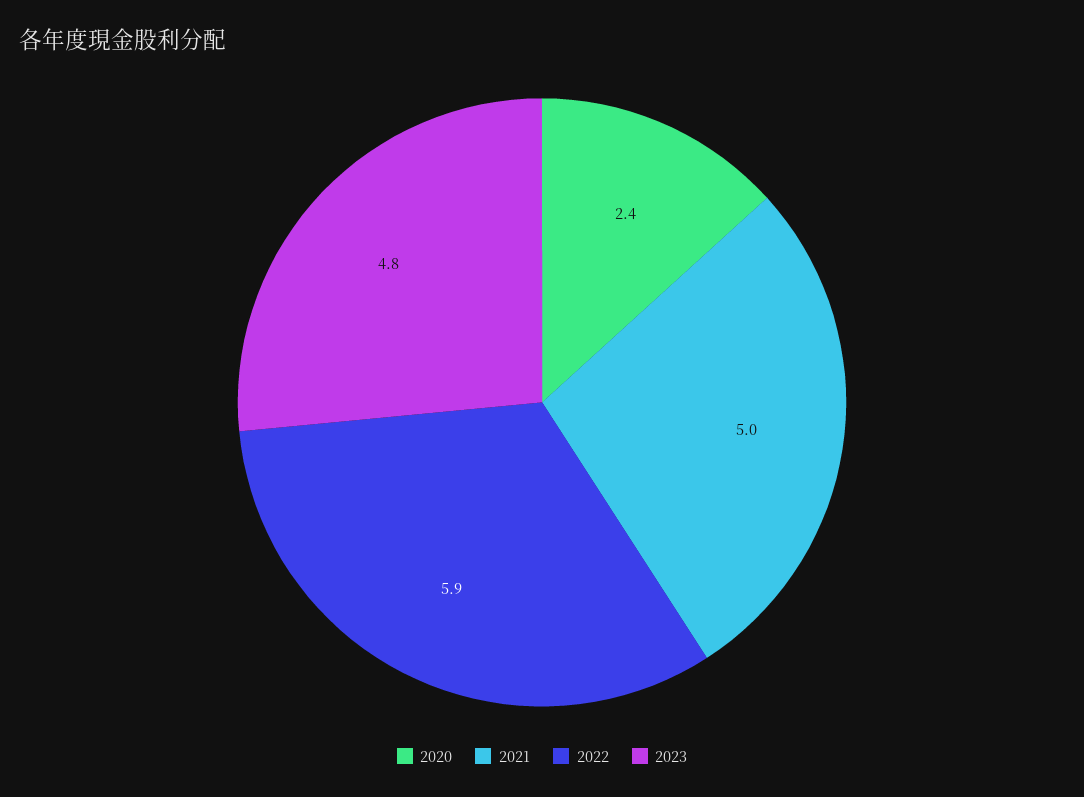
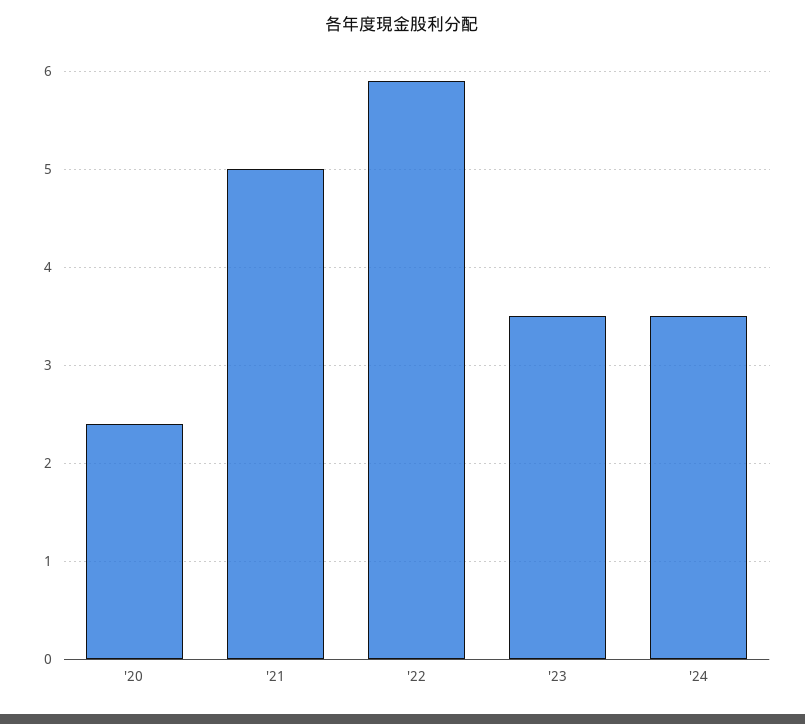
2023: 4.8 -> 3.5
'24: none -> 3.5

